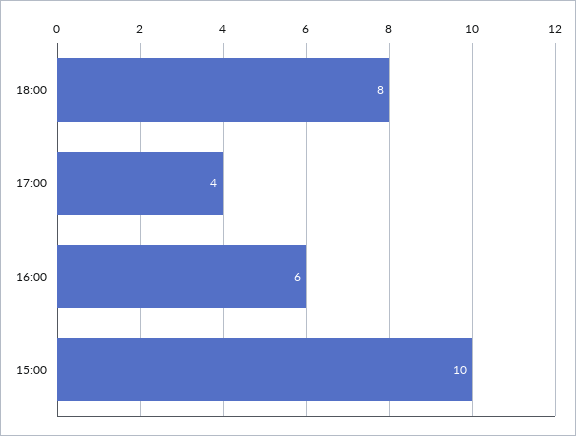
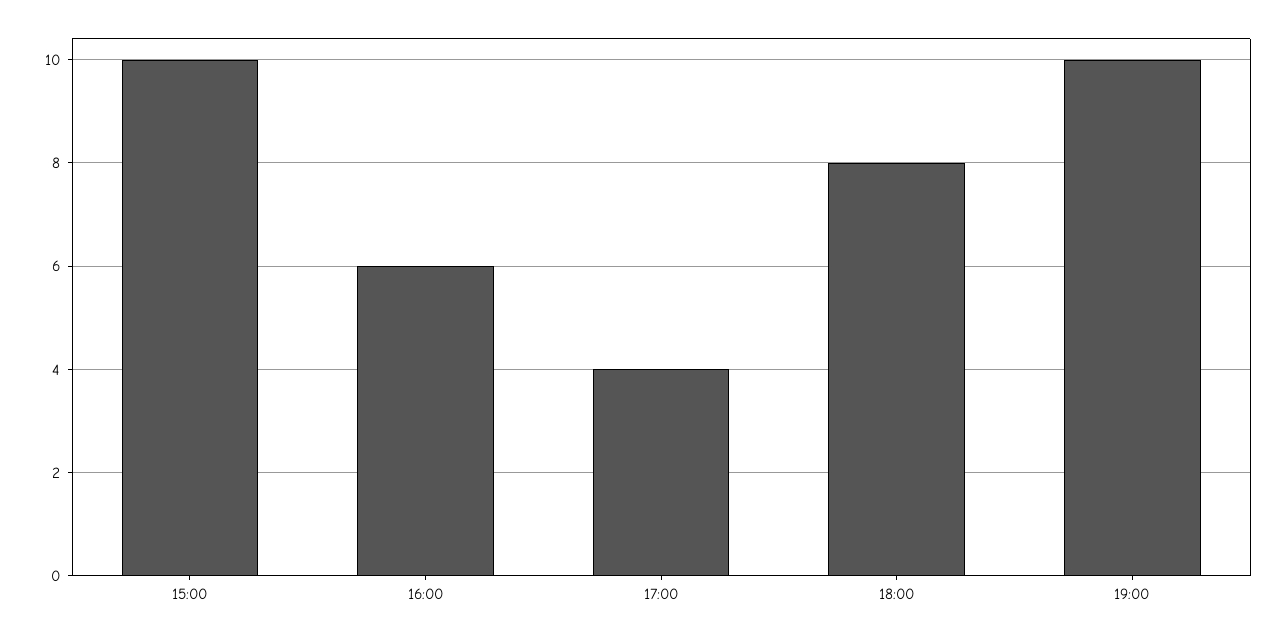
19:00: none -> 10

